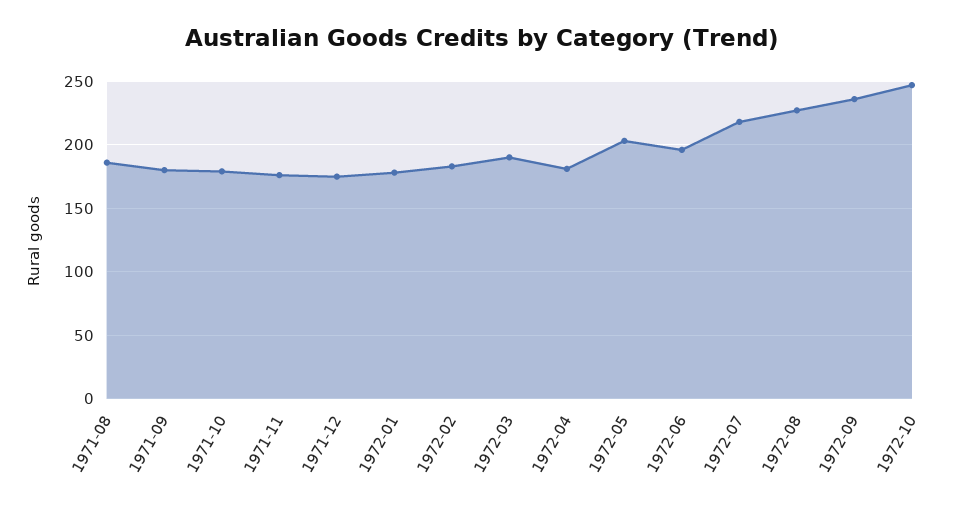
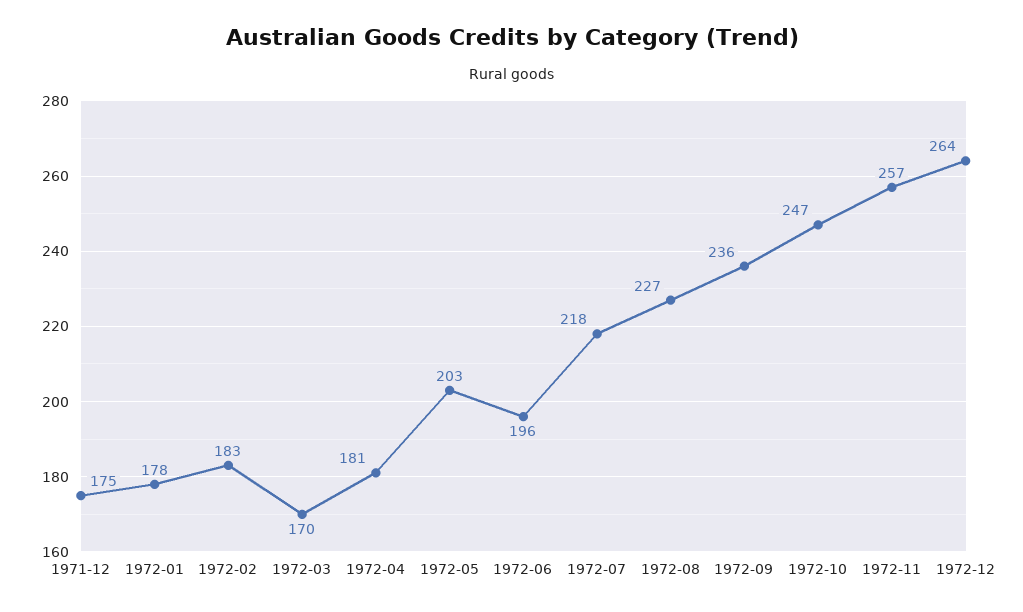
1971-08: 185 -> none
1971-09: 180 -> none
1971-10: 180 -> none
1971-11: 175 -> none
1972-03: 190 -> 170
1972-11: none -> 257
1972-12: none -> 264

